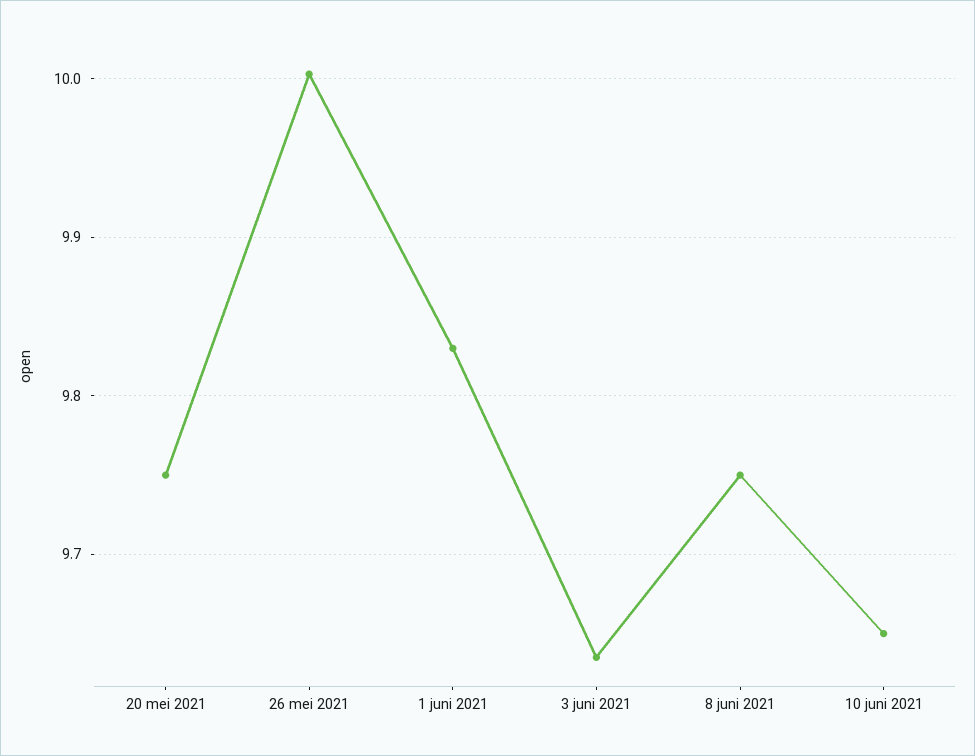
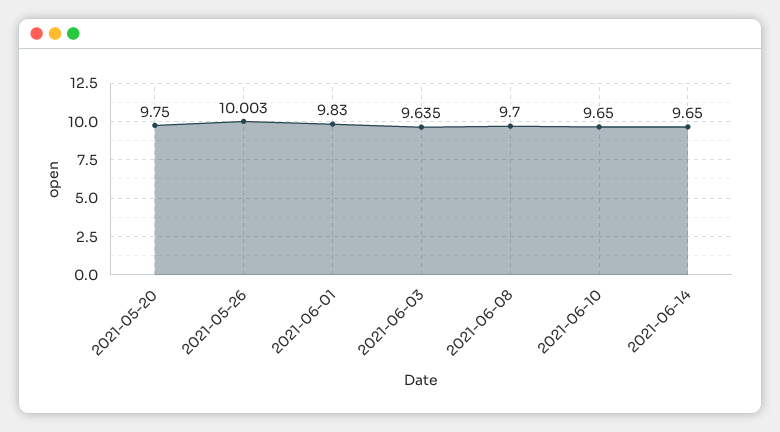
8 juni 2021: 9.75 -> 9.7
2021-06-14: none -> 9.65

